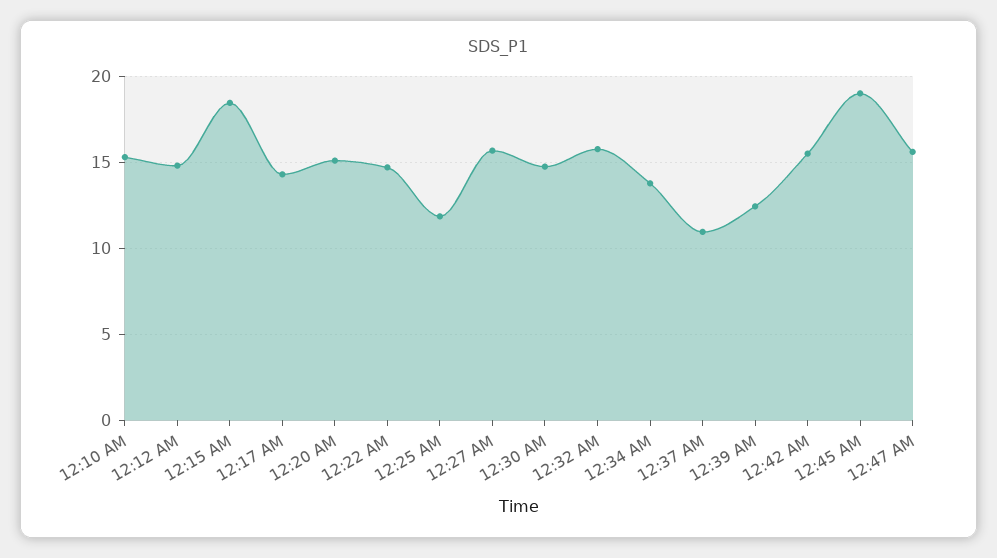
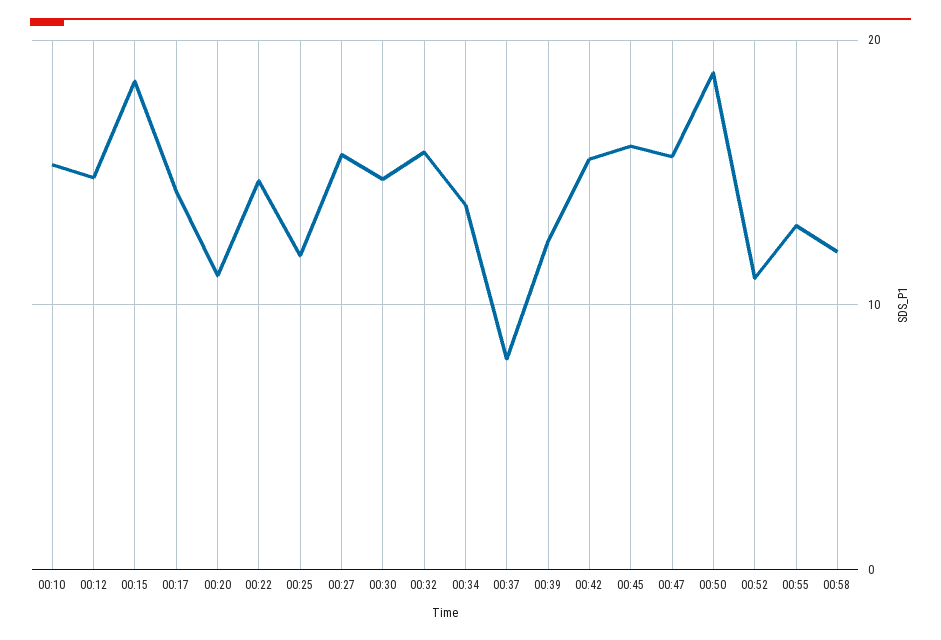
12:20 AM: 15 -> 11
12:37 AM: 11 -> 8
12:45 AM: 19 -> 16
00:50: none -> 19
00:52: none -> 11
00:55: none -> 13
00:58: none -> 12

